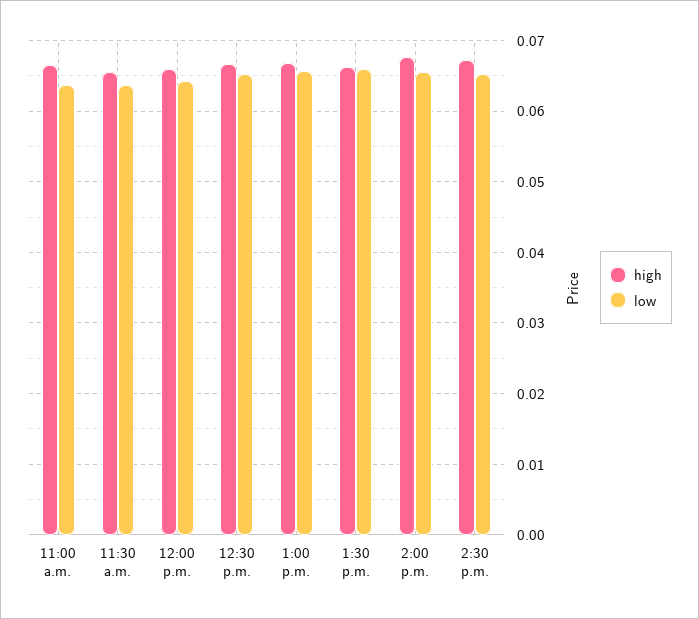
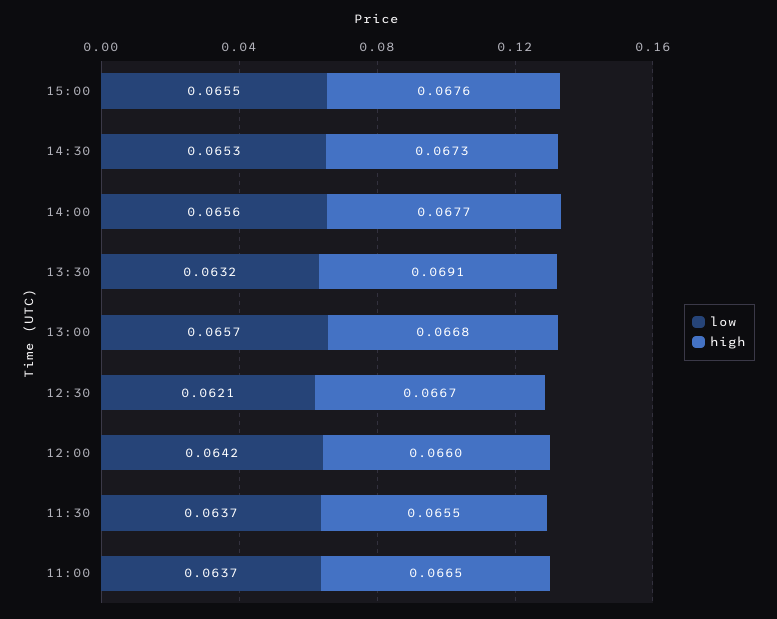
low, 12:30 p.m.: 0.065 -> 0.0621
high, 1:30 p.m.: 0.066 -> 0.0691
low, 1:30 p.m.: 0.066 -> 0.0632
low, 15:00: none -> 0.0655
high, 15:00: none -> 0.0676

